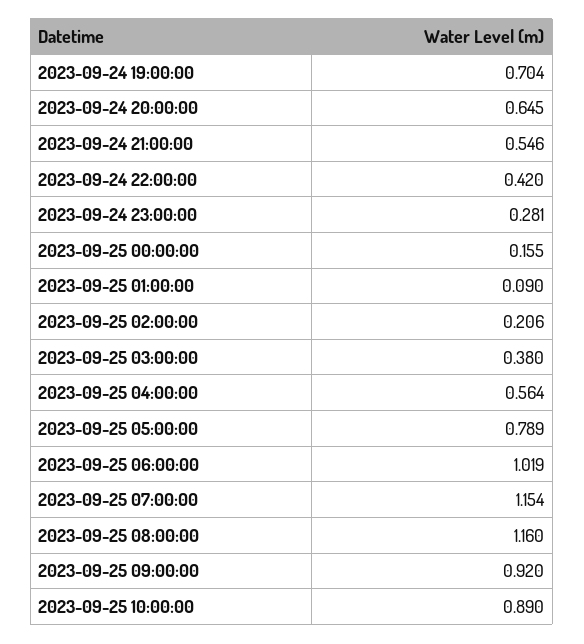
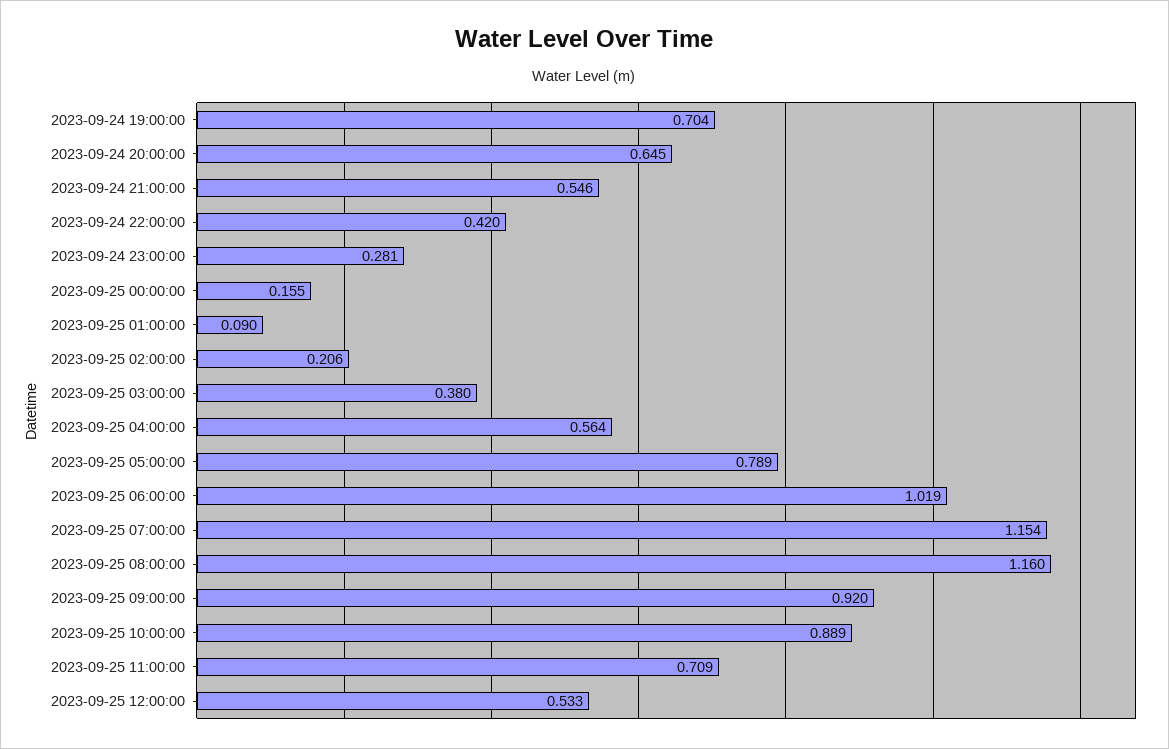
2023-09-25 10:00:00: 0.89 -> 0.889
2023-09-25 11:00:00: none -> 0.709
2023-09-25 12:00:00: none -> 0.533

